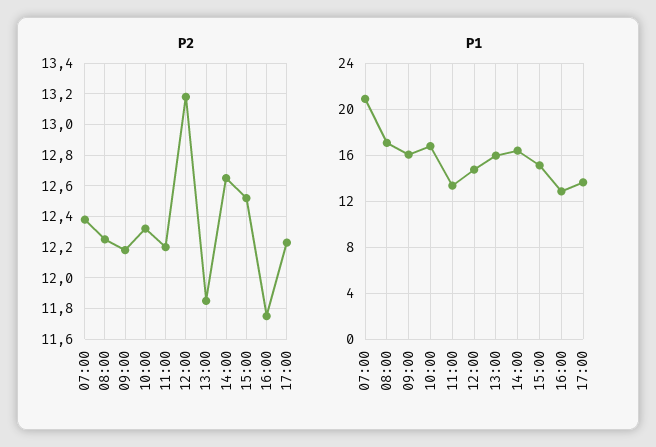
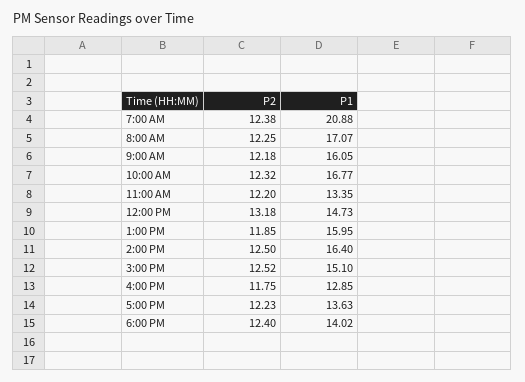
P2, 14:00: 12.65 -> 12.5
P2, 6:00 PM: none -> 12.4
P1, 6:00 PM: none -> 14.02

